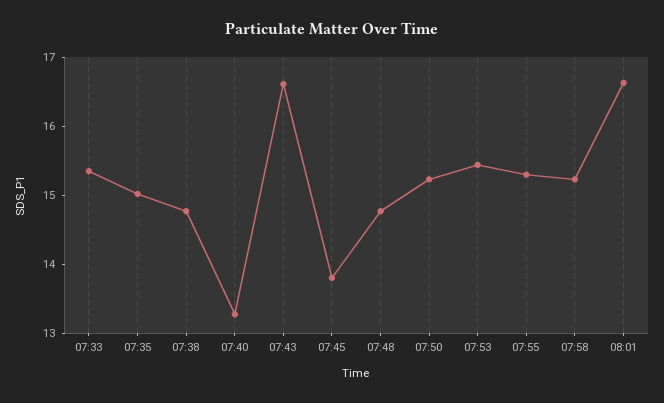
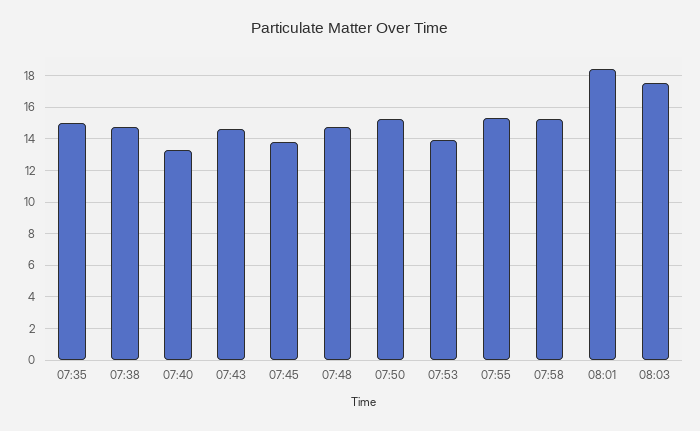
07:33: 15.4 -> none
07:43: 16.6 -> 14.5
07:53: 15.4 -> 14
08:01: 16.6 -> 18.5
08:03: none -> 17.5

